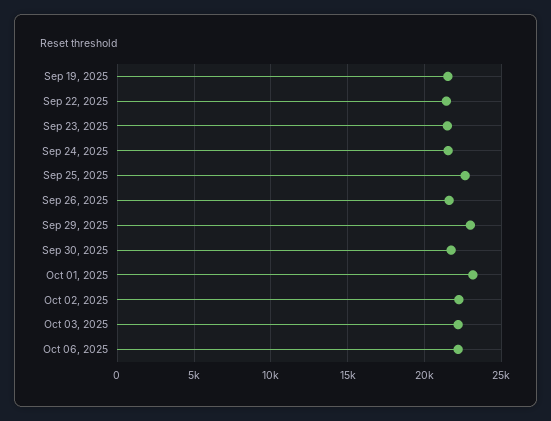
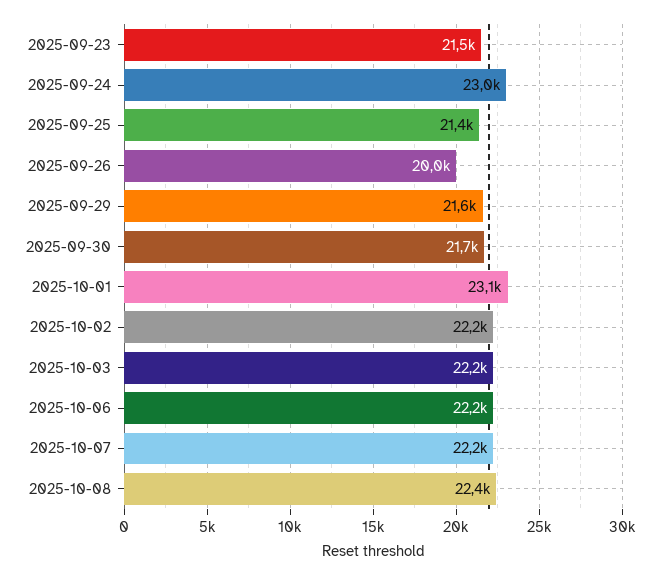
Sep 19, 2025: 21500 -> none
Sep 22, 2025: 21500 -> none
Sep 24, 2025: 21500 -> 23000
Sep 25, 2025: 22500 -> 21400
Sep 26, 2025: 21500 -> 20000
Sep 29, 2025: 23000 -> 21600
2025-10-07: none -> 22200
2025-10-08: none -> 22400

